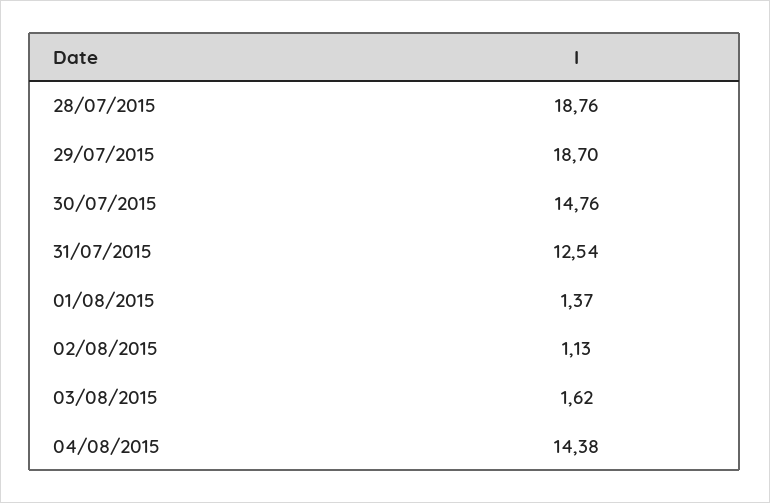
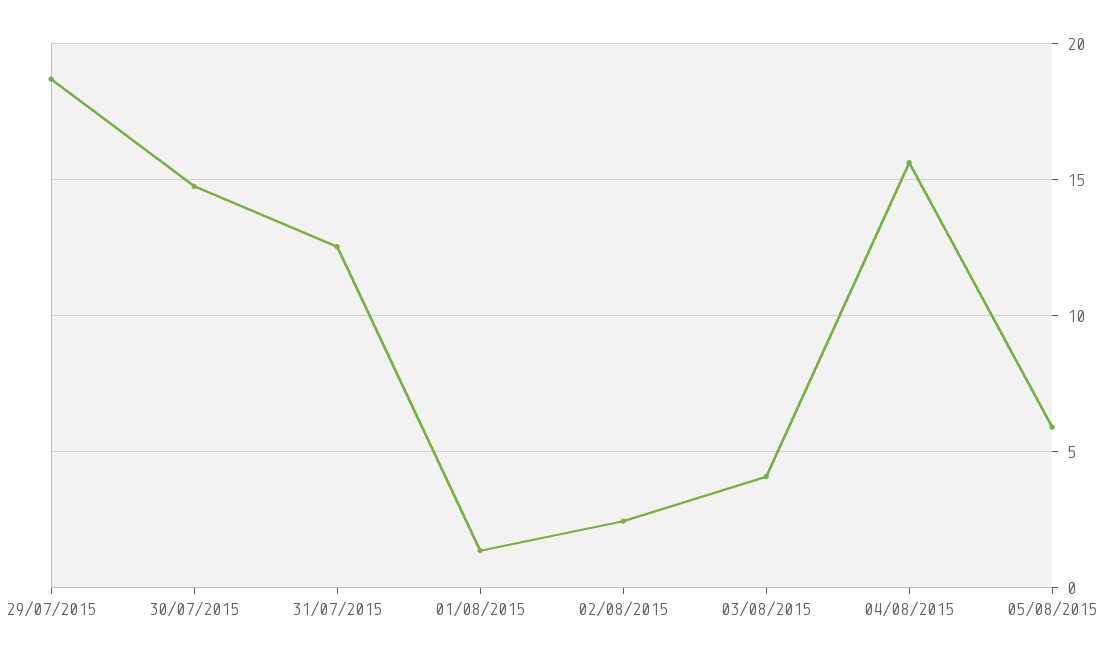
28/07/2015: 18.76 -> none
02/08/2015: 1.13 -> 2.5
03/08/2015: 1.62 -> 4
04/08/2015: 14.38 -> 15.5
05/08/2015: none -> 6

